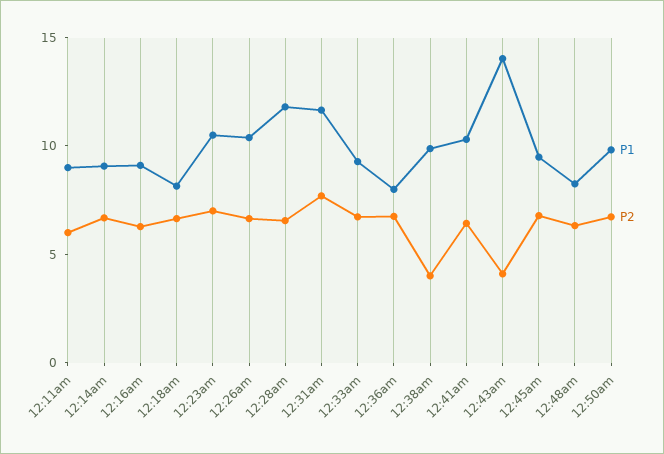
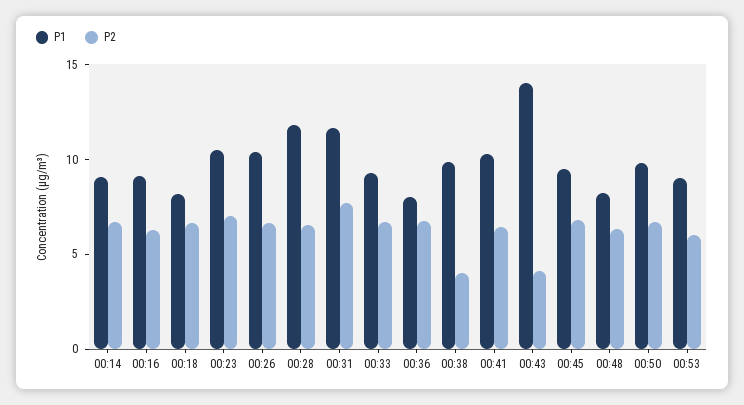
P1, 12:11am: 9 -> none
P2, 12:11am: 6 -> none
P1, 00:53: none -> 9
P2, 00:53: none -> 6

